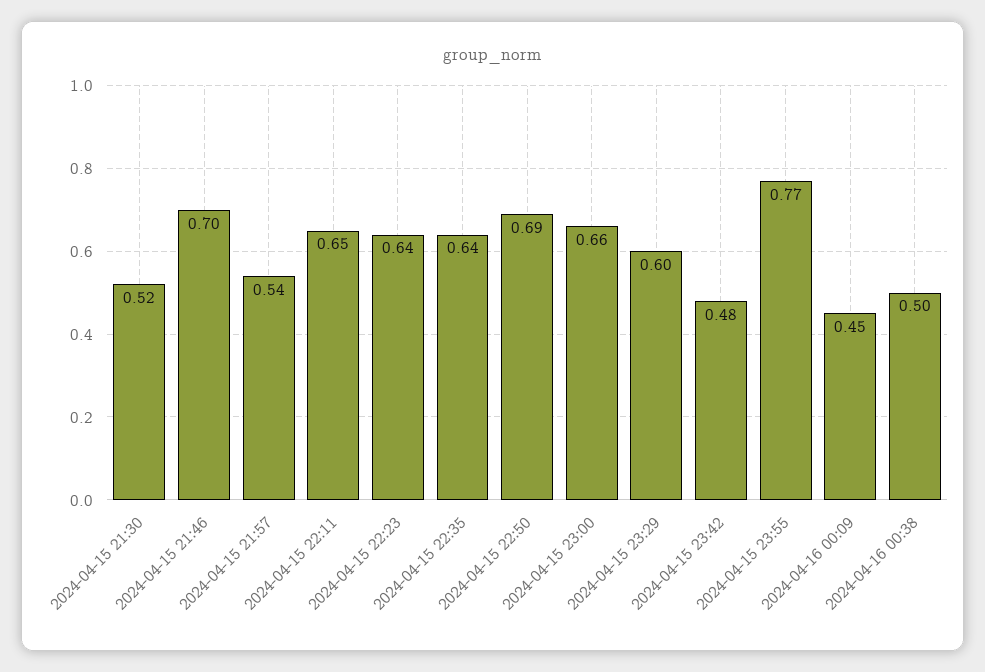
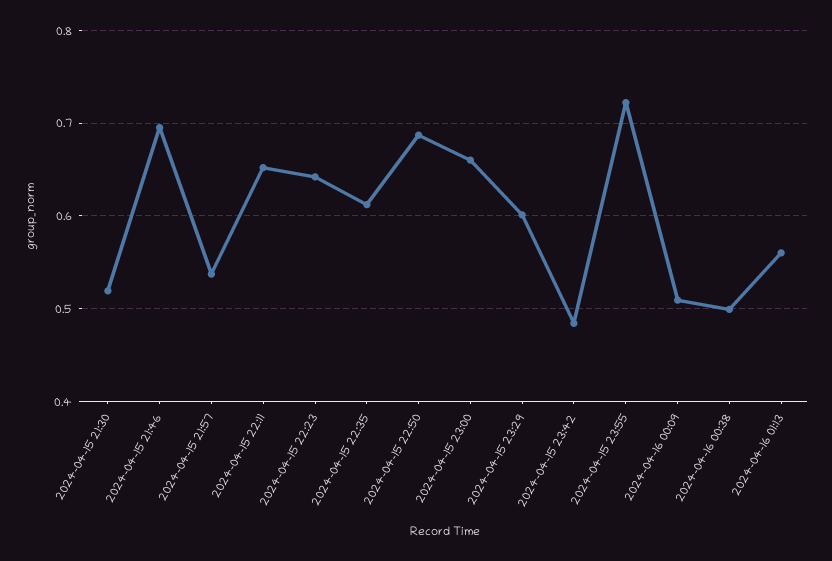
2024-04-15 22:35: 0.64 -> 0.61
2024-04-15 23:55: 0.77 -> 0.72
2024-04-16 00:09: 0.45 -> 0.51
2024-04-16 01:13: none -> 0.56

